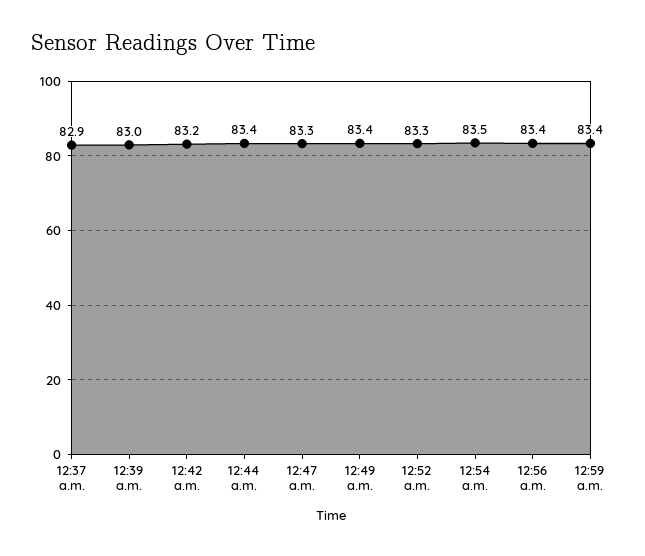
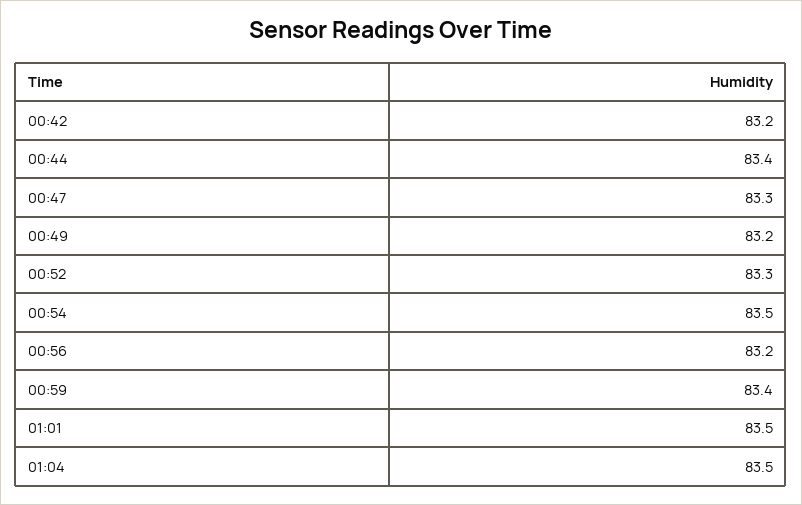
12:37 a.m.: 82.9 -> none
12:39 a.m.: 83 -> none
12:49 a.m.: 83.4 -> 83.2
12:56 a.m.: 83.4 -> 83.2
01:01: none -> 83.5
01:04: none -> 83.5

